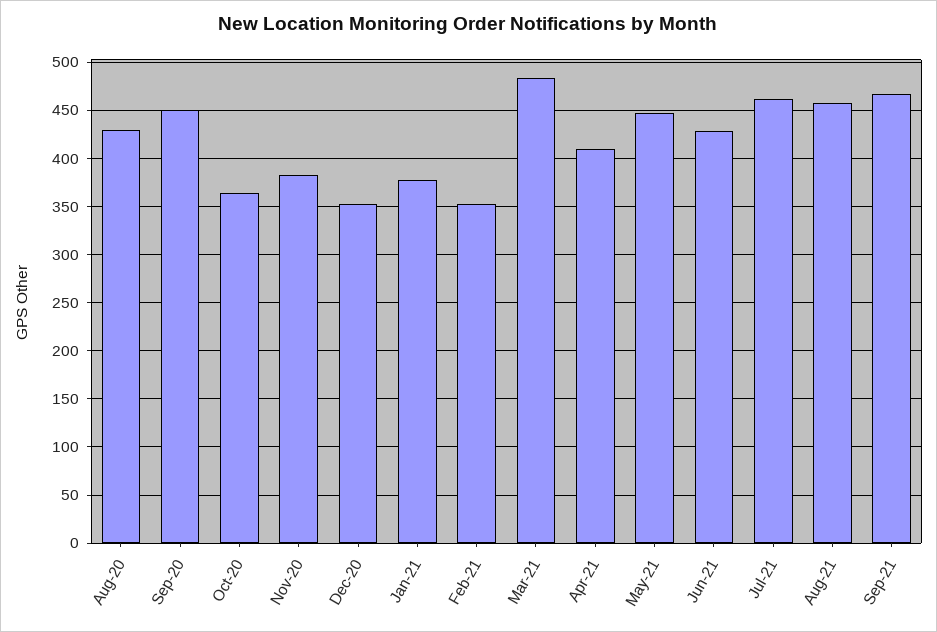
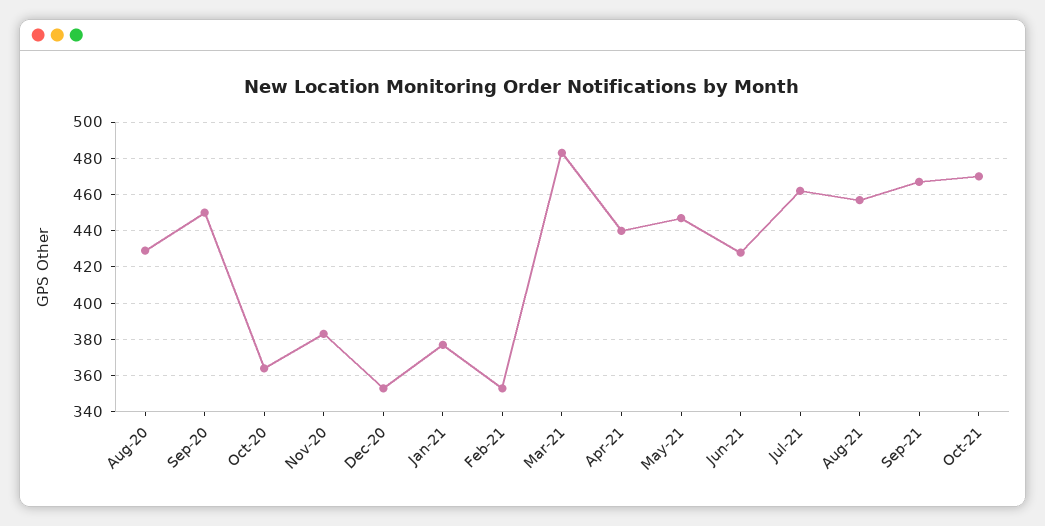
Apr-21: 410 -> 440
Oct-21: none -> 470

